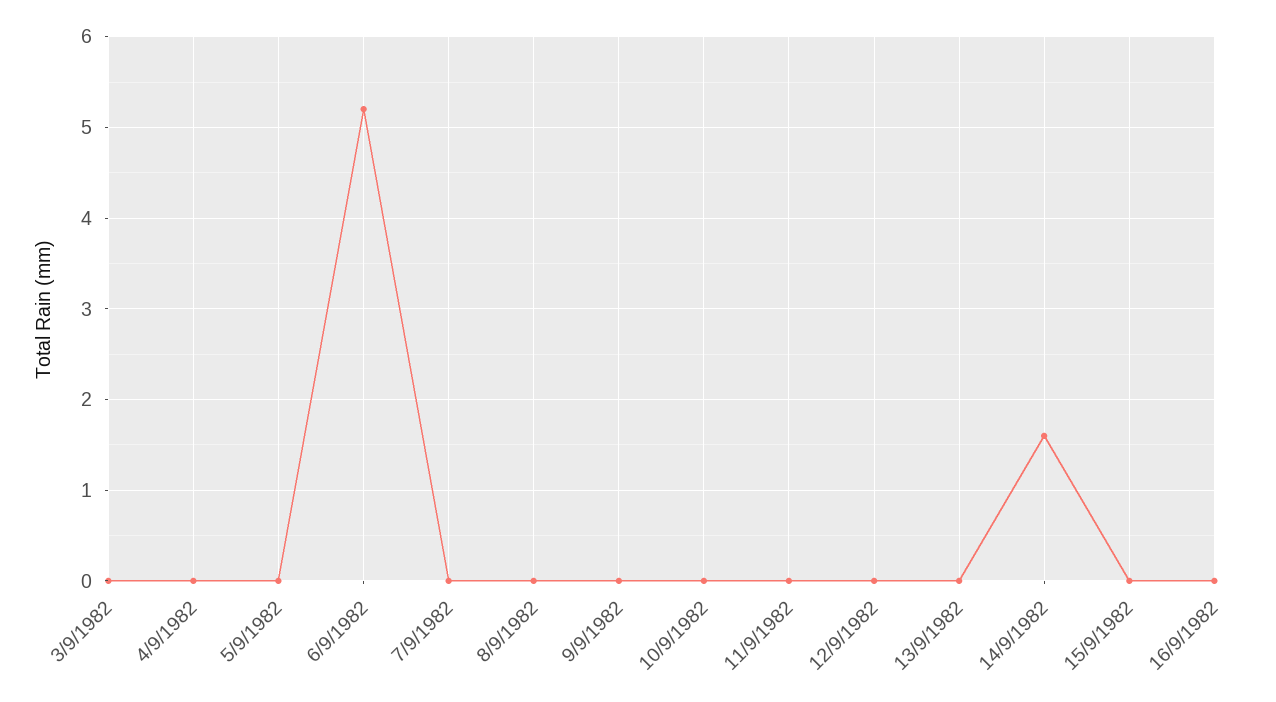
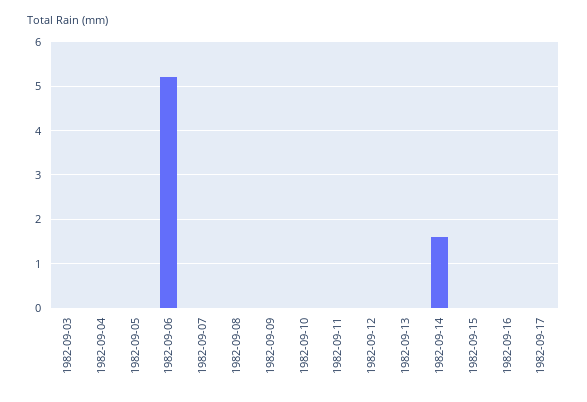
1982-09-17: none -> 0

